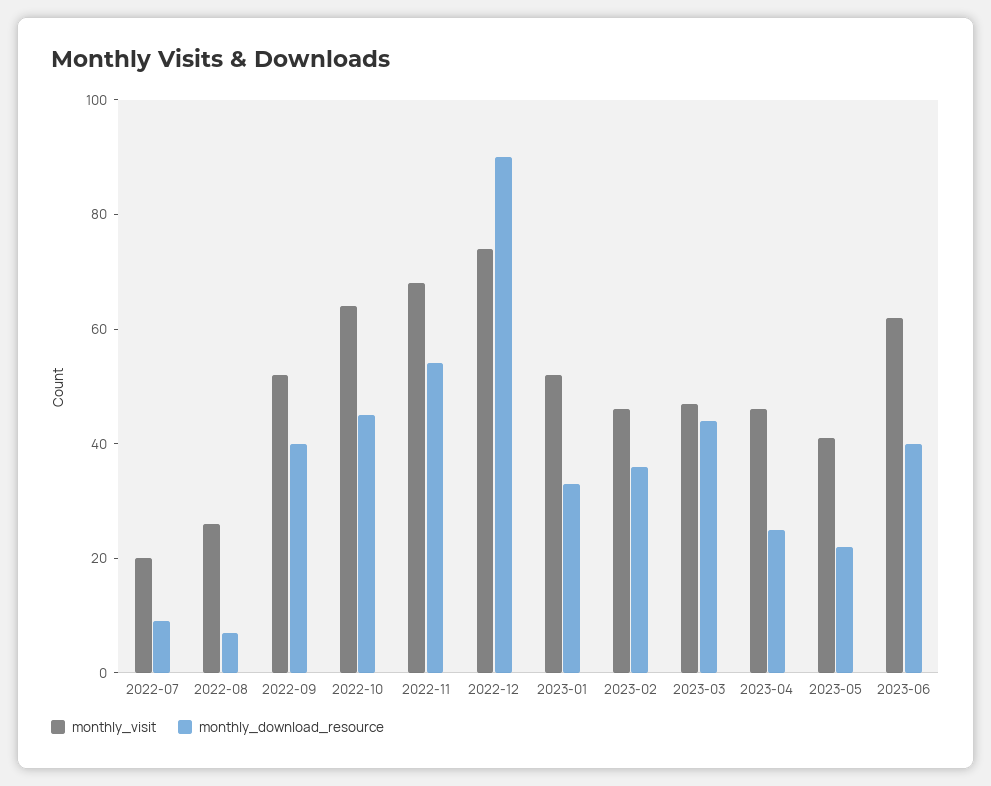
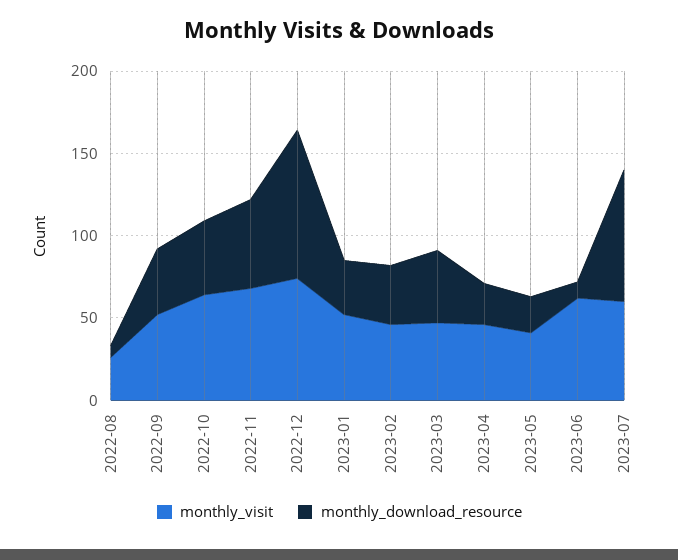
monthly_visit, 2022-07: 20 -> none
monthly_download_resource, 2022-07: 10 -> none
monthly_download_resource, 2023-06: 40 -> 10
monthly_visit, 2023-07: none -> 60
monthly_download_resource, 2023-07: none -> 80

